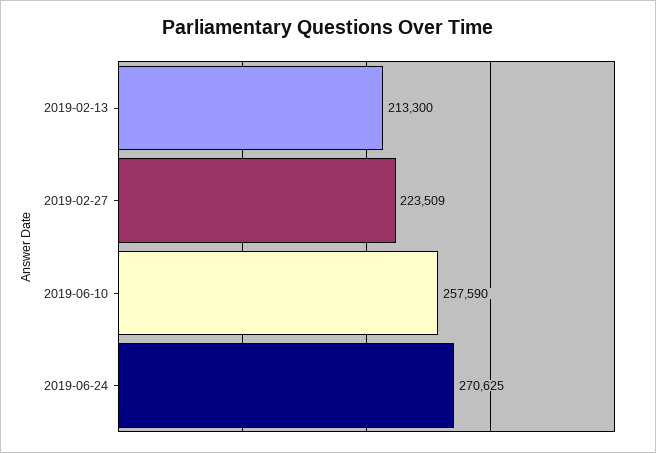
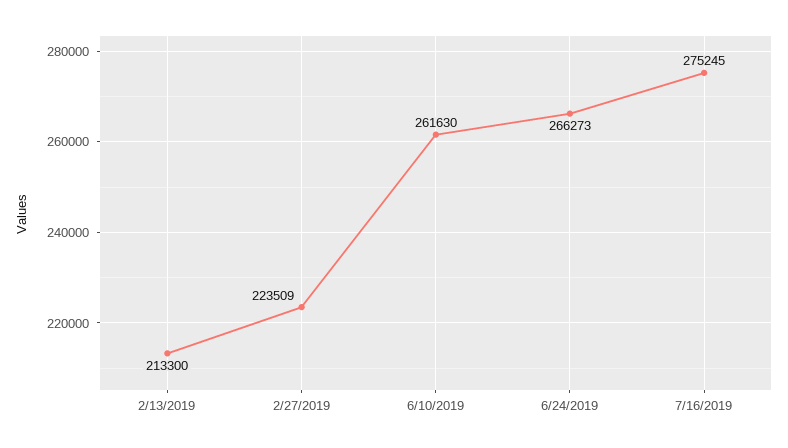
2019-06-10: 257590 -> 261630
2019-06-24: 270625 -> 266273
7/16/2019: none -> 275245

